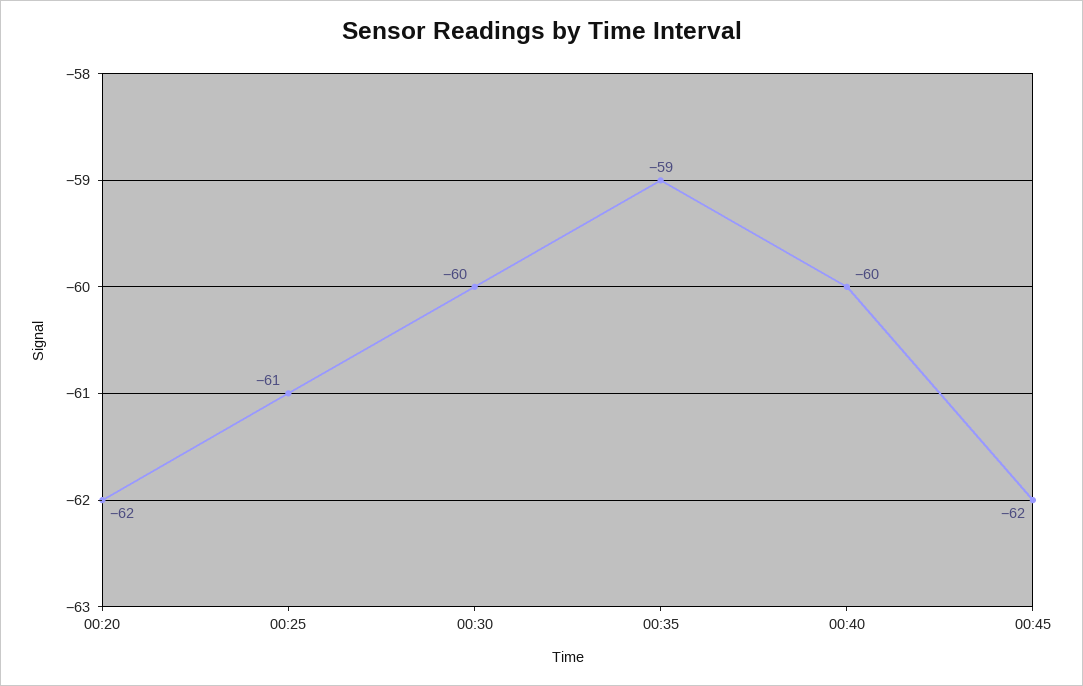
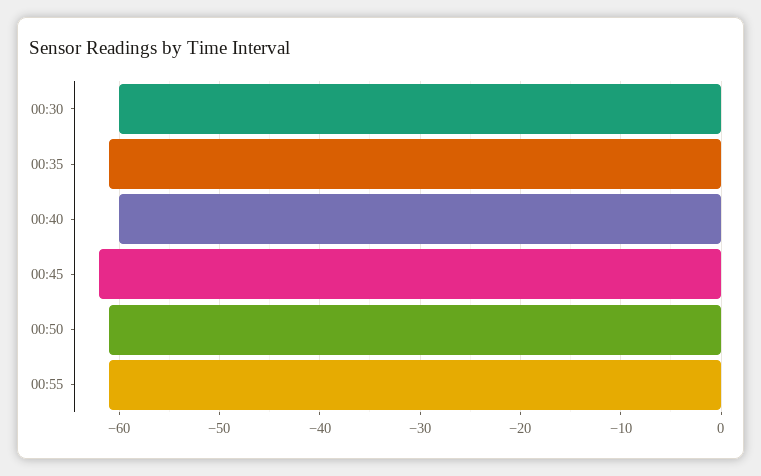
00:20: -62 -> none
00:25: -61 -> none
00:35: -59 -> -61
00:50: none -> -61
00:55: none -> -61

